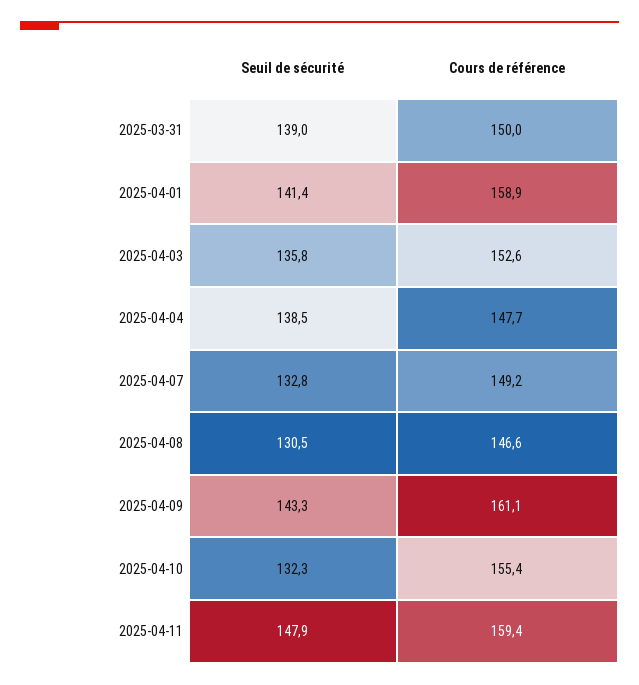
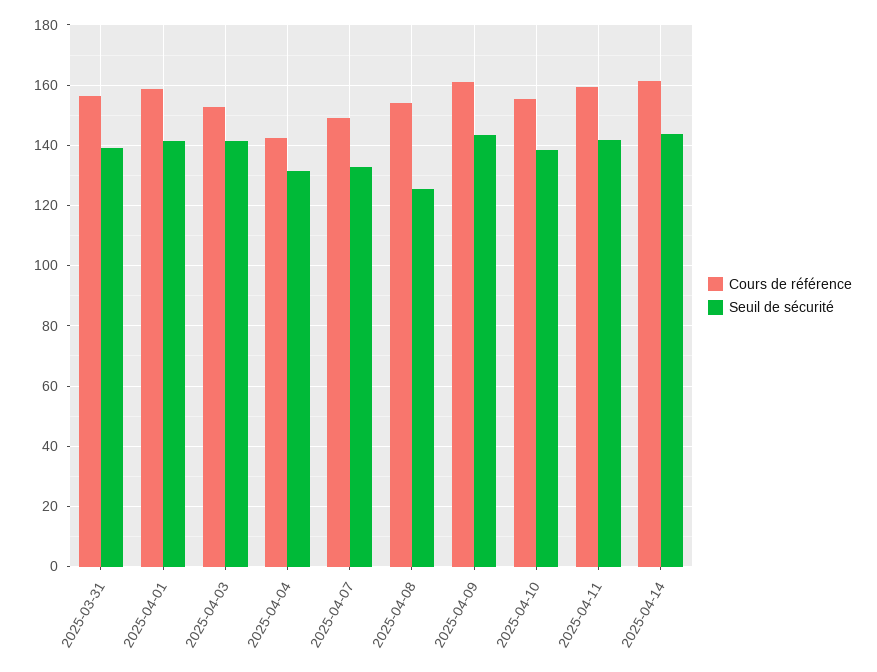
Cours de référence, 2025-03-31: 150 -> 156
Seuil de sécurité, 2025-04-03: 135.8 -> 142
Seuil de sécurité, 2025-04-04: 138.5 -> 132
Cours de référence, 2025-04-04: 147.7 -> 142
Seuil de sécurité, 2025-04-08: 130.5 -> 126
Cours de référence, 2025-04-08: 146.6 -> 154
Seuil de sécurité, 2025-04-10: 132.3 -> 138
Seuil de sécurité, 2025-04-11: 147.9 -> 142
Cours de référence, 2025-04-14: none -> 162
Seuil de sécurité, 2025-04-14: none -> 144

